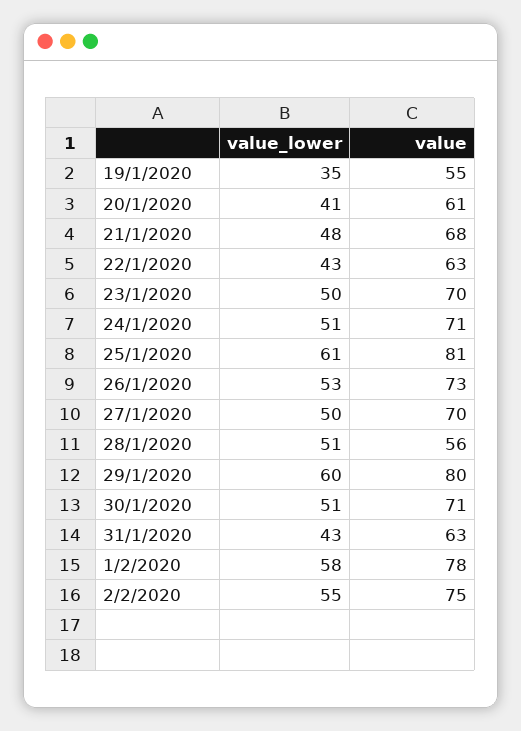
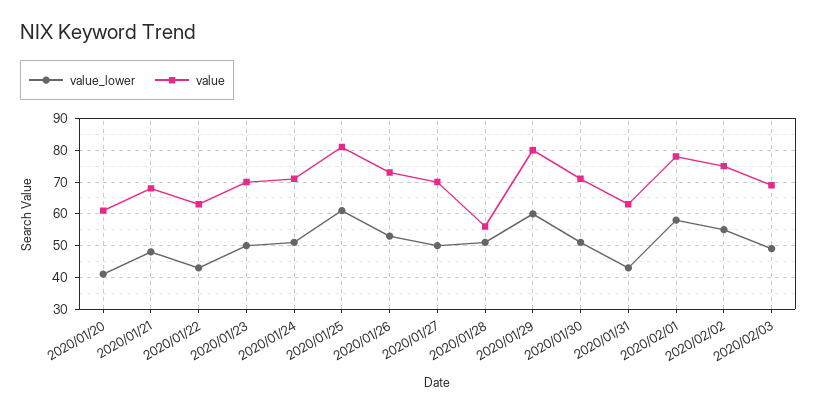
value_lower, 19/1/2020: 35 -> none
value, 19/1/2020: 55 -> none
value_lower, 2020/02/03: none -> 50
value, 2020/02/03: none -> 70

